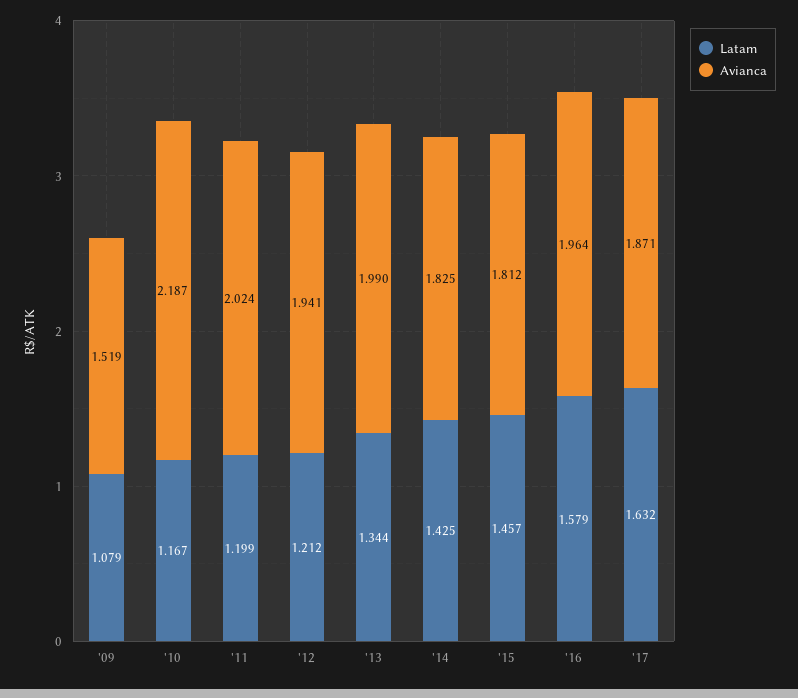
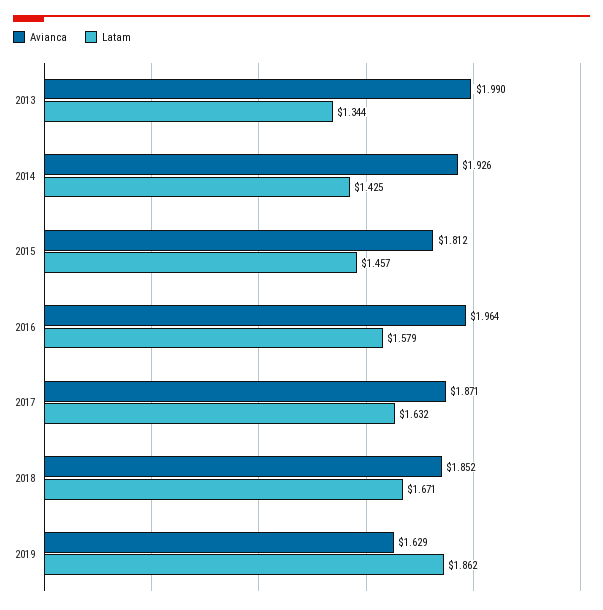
Latam, '09: 1.079 -> none
Avianca, '09: 1.519 -> none
Latam, '10: 1.167 -> none
Avianca, '10: 2.187 -> none
Latam, '11: 1.199 -> none
Avianca, '11: 2.024 -> none
Latam, '12: 1.212 -> none
Avianca, '12: 1.941 -> none
Avianca, '14: 1.825 -> 1.926
Avianca, 2018: none -> 1.852
Latam, 2018: none -> 1.671
Avianca, 2019: none -> 1.629
Latam, 2019: none -> 1.862

